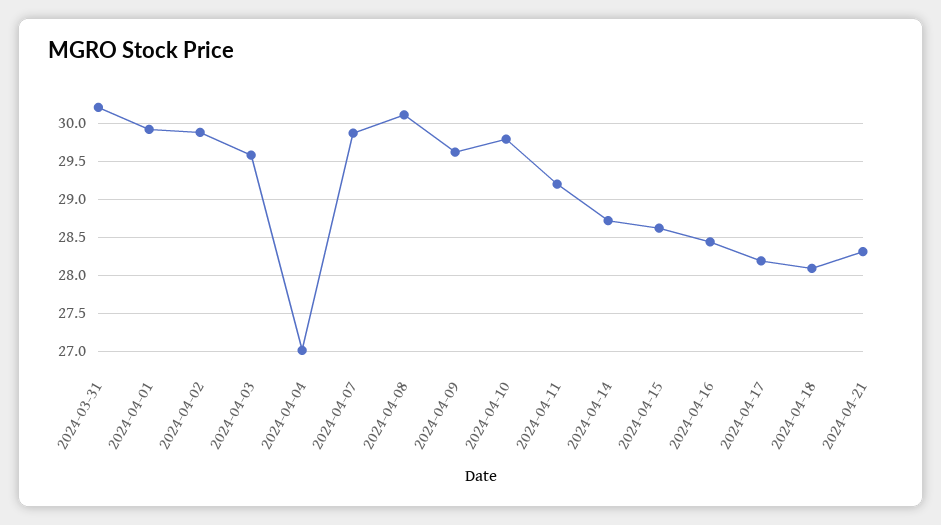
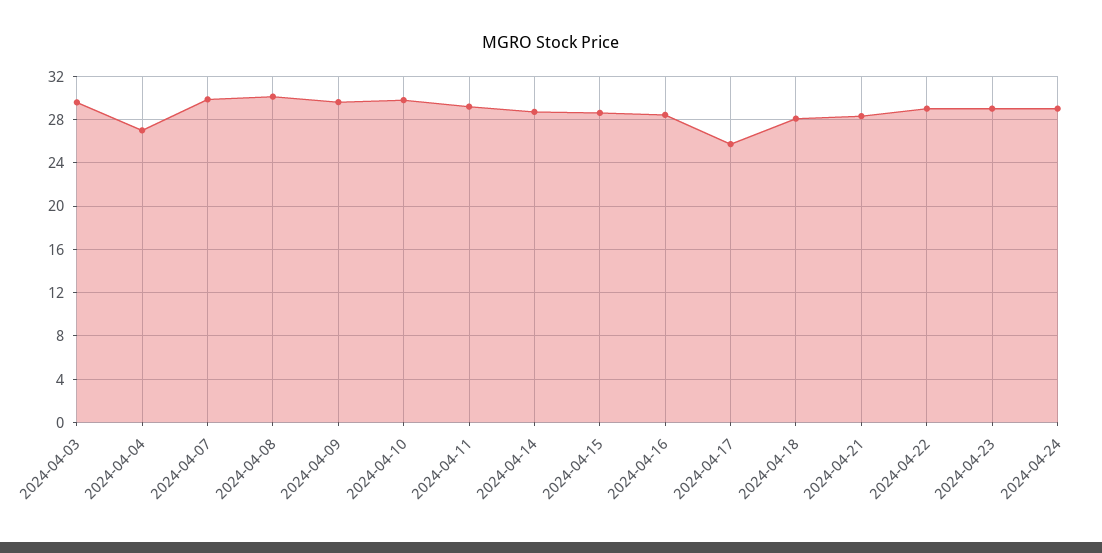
2024-03-31: 30.2 -> none
2024-04-01: 29.9 -> none
2024-04-02: 29.9 -> none
2024-04-17: 28.2 -> 26
2024-04-22: none -> 29
2024-04-23: none -> 29
2024-04-24: none -> 29

